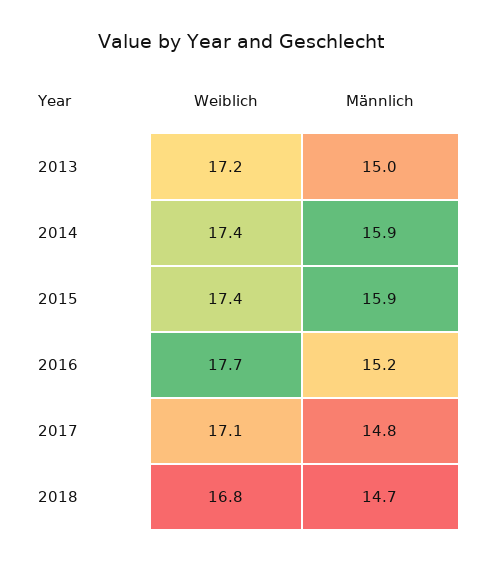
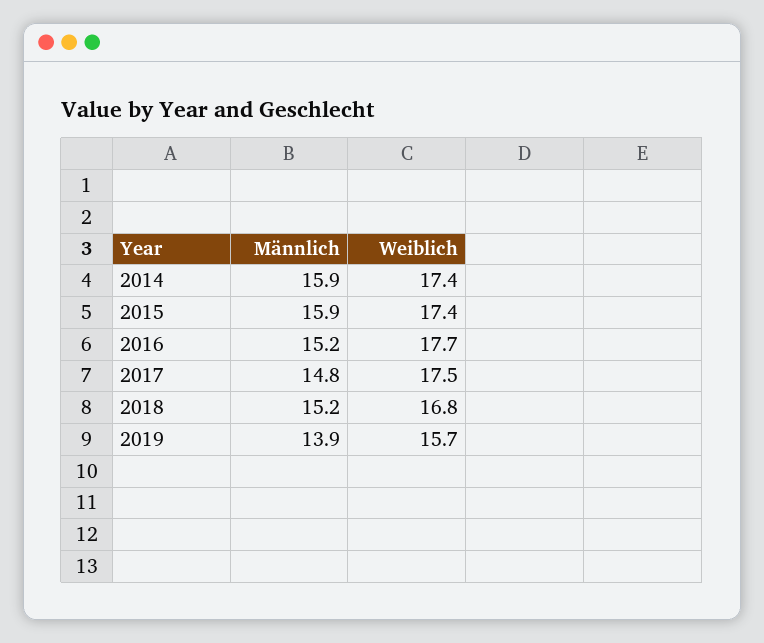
Weiblich, 2013: 17.2 -> none
Männlich, 2013: 15 -> none
Weiblich, 2017: 17.1 -> 17.5
Männlich, 2018: 14.7 -> 15.2
Männlich, 2019: none -> 13.9
Weiblich, 2019: none -> 15.7

